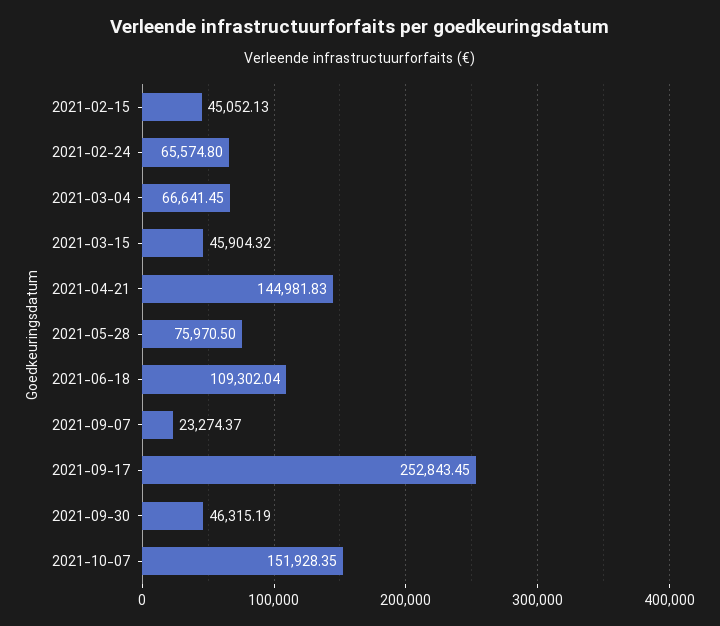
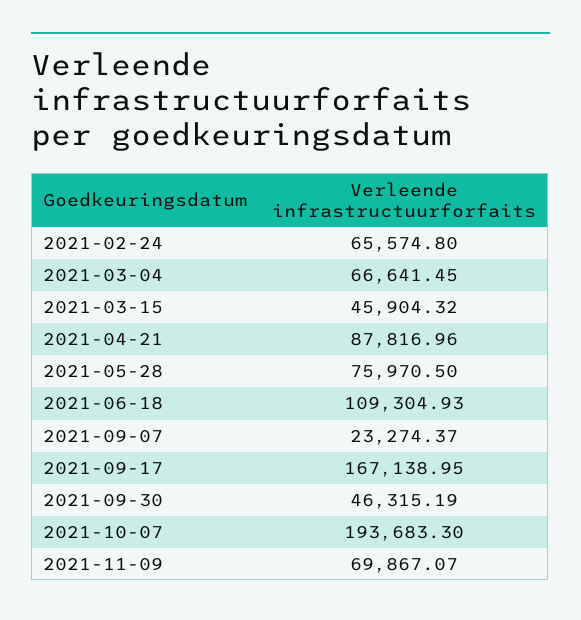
2021-02-15: 45052.13 -> none
2021-04-21: 144981.83 -> 87816.96
2021-06-18: 109302.04 -> 109304.93
2021-09-17: 252843.45 -> 167138.95
2021-10-07: 151928.35 -> 193683.3
2021-11-09: none -> 69867.07

